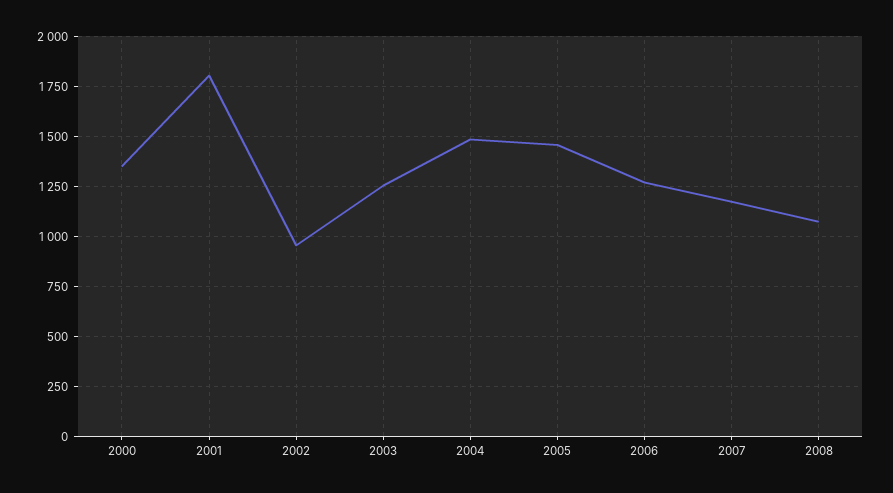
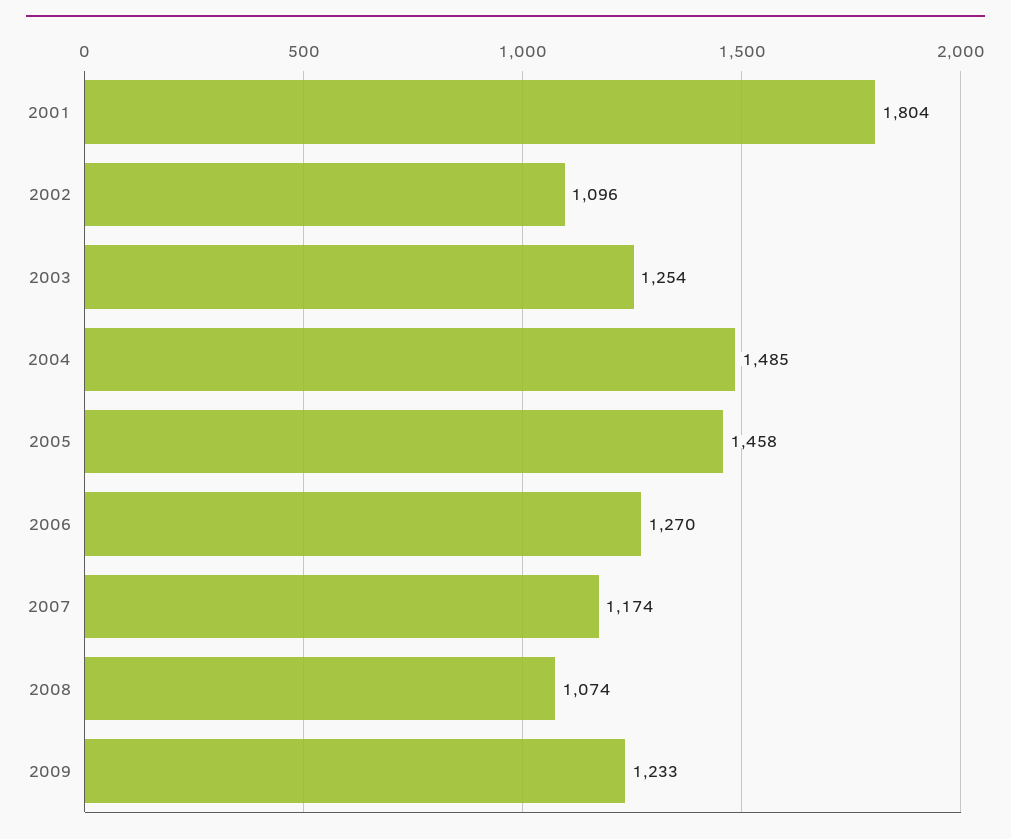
2000: 1350 -> none
2002: 950 -> 1096
2009: none -> 1233

